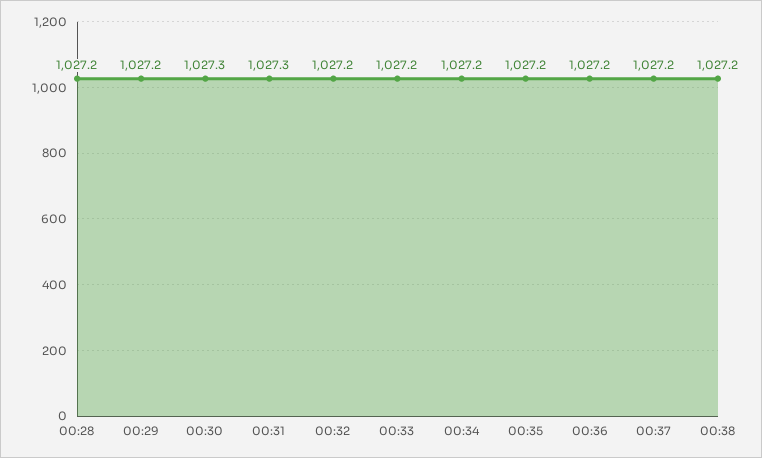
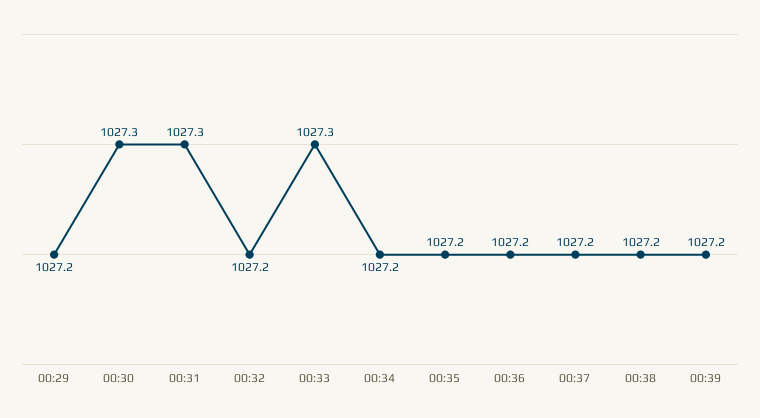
00:28: 1027.2 -> none
00:33: 1027.2 -> 1027.3
00:39: none -> 1027.2

